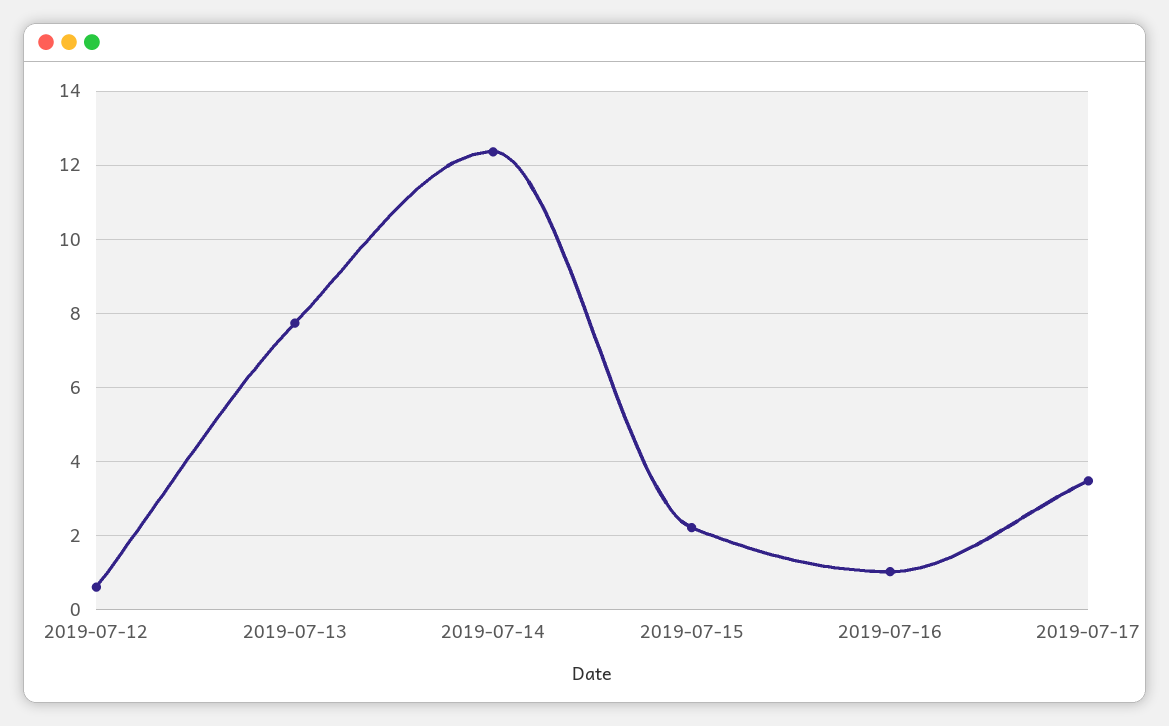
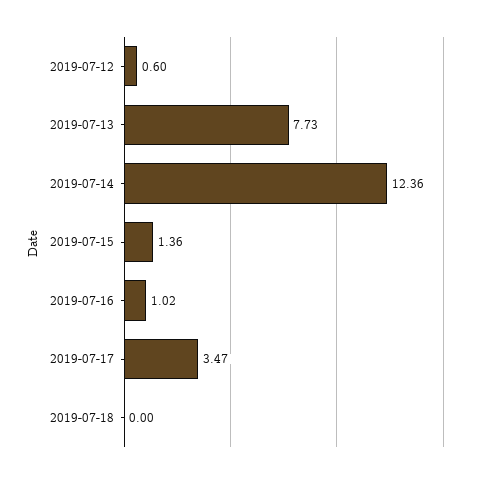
2019-07-15: 2.2 -> 1.36
2019-07-18: none -> 0

